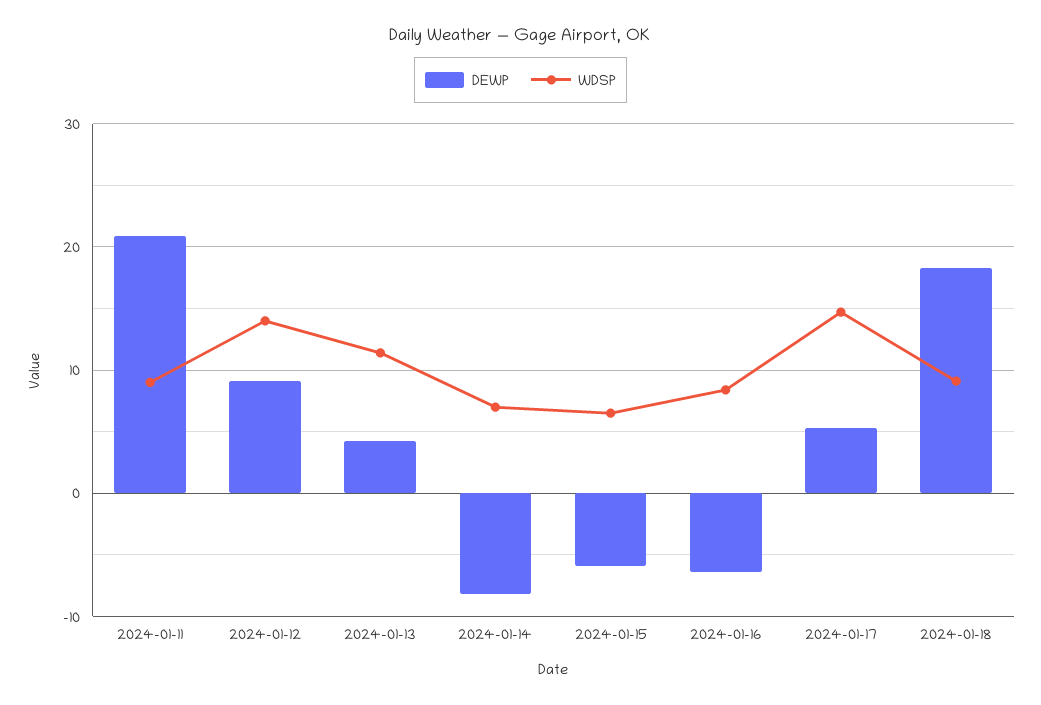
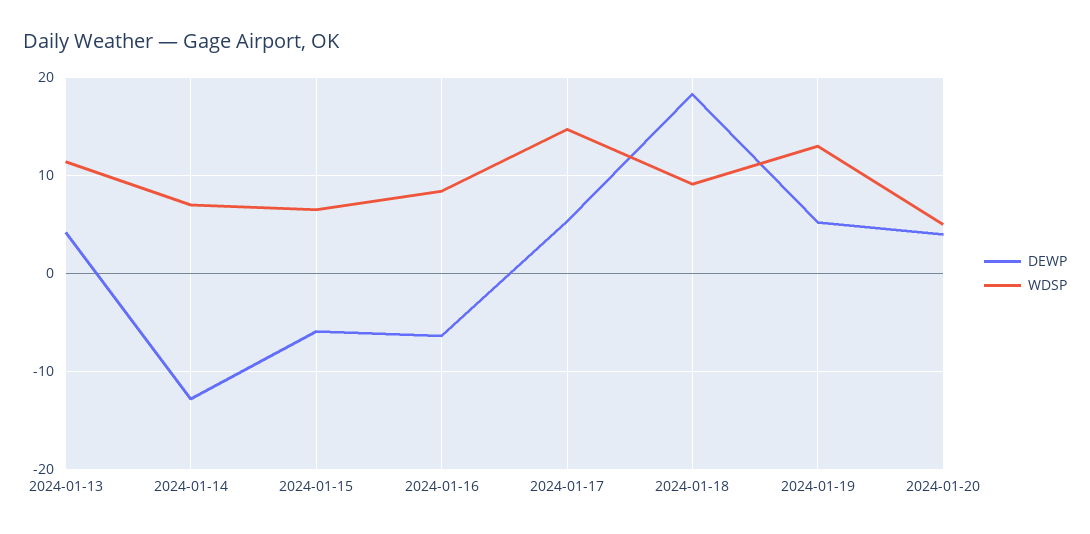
DEWP, 2024-01-11: 21 -> none
WDSP, 2024-01-11: 9 -> none
DEWP, 2024-01-12: 9 -> none
WDSP, 2024-01-12: 14 -> none
DEWP, 2024-01-14: -8 -> -13
DEWP, 2024-01-19: none -> 5
WDSP, 2024-01-19: none -> 13
DEWP, 2024-01-20: none -> 4
WDSP, 2024-01-20: none -> 5

